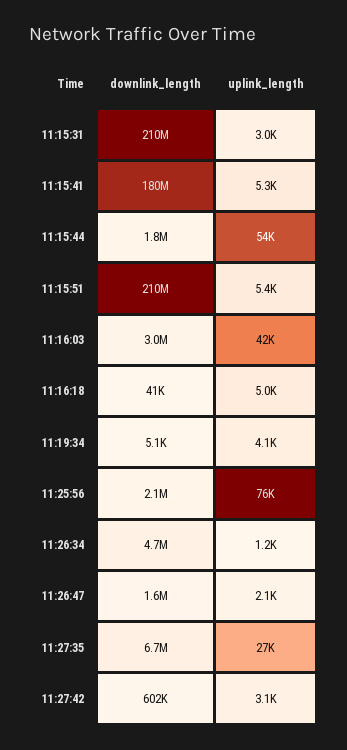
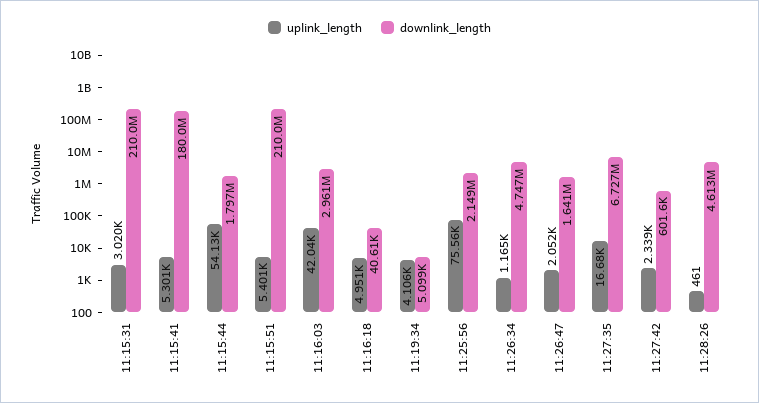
uplink_length, 11:27:35: 27000 -> 16680
uplink_length, 11:27:42: 3100 -> 2339
uplink_length, 11:28:26: none -> 461
downlink_length, 11:28:26: none -> 4613000

